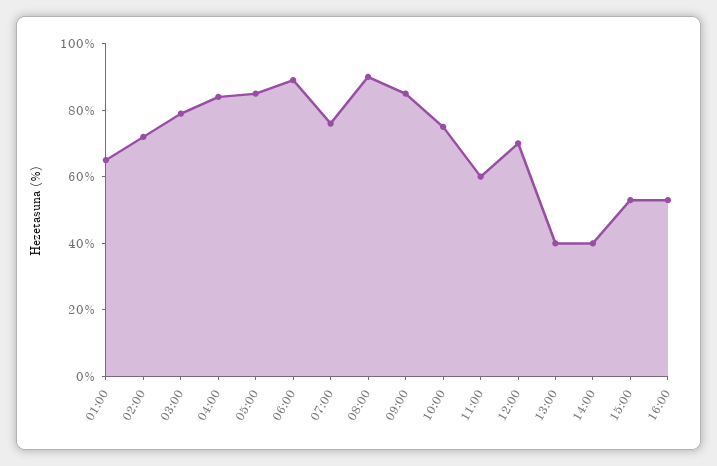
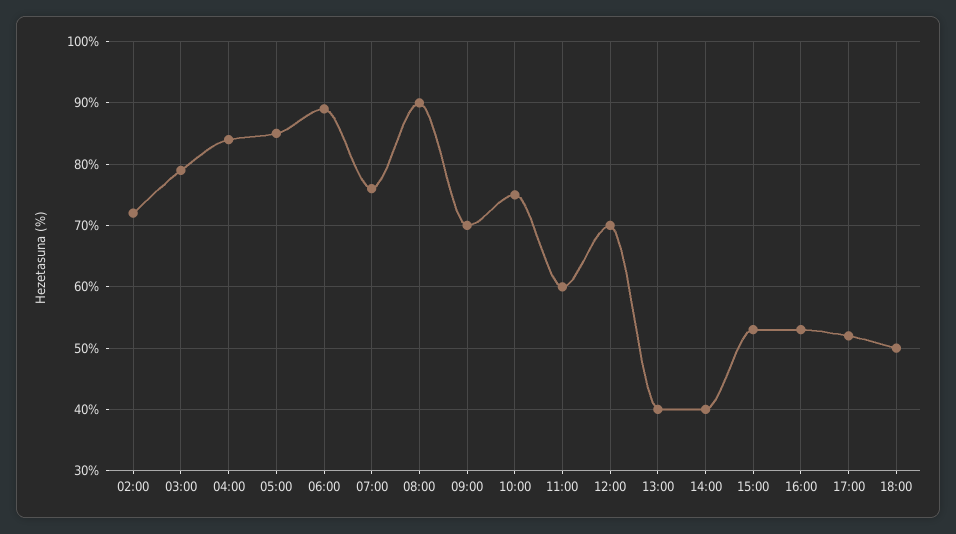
01:00: 65 -> none
09:00: 85 -> 70
17:00: none -> 52
18:00: none -> 50

